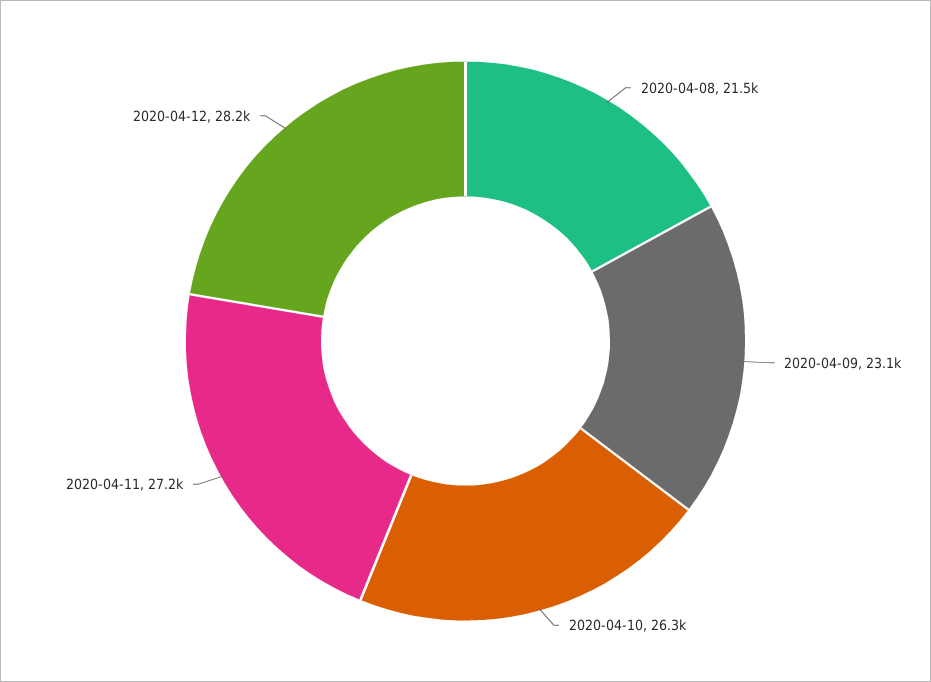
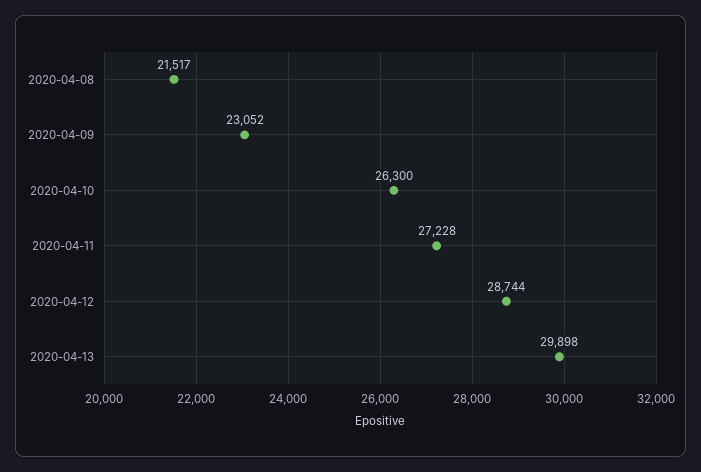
2020-04-12: 28200 -> 28744
2020-04-13: none -> 29898

